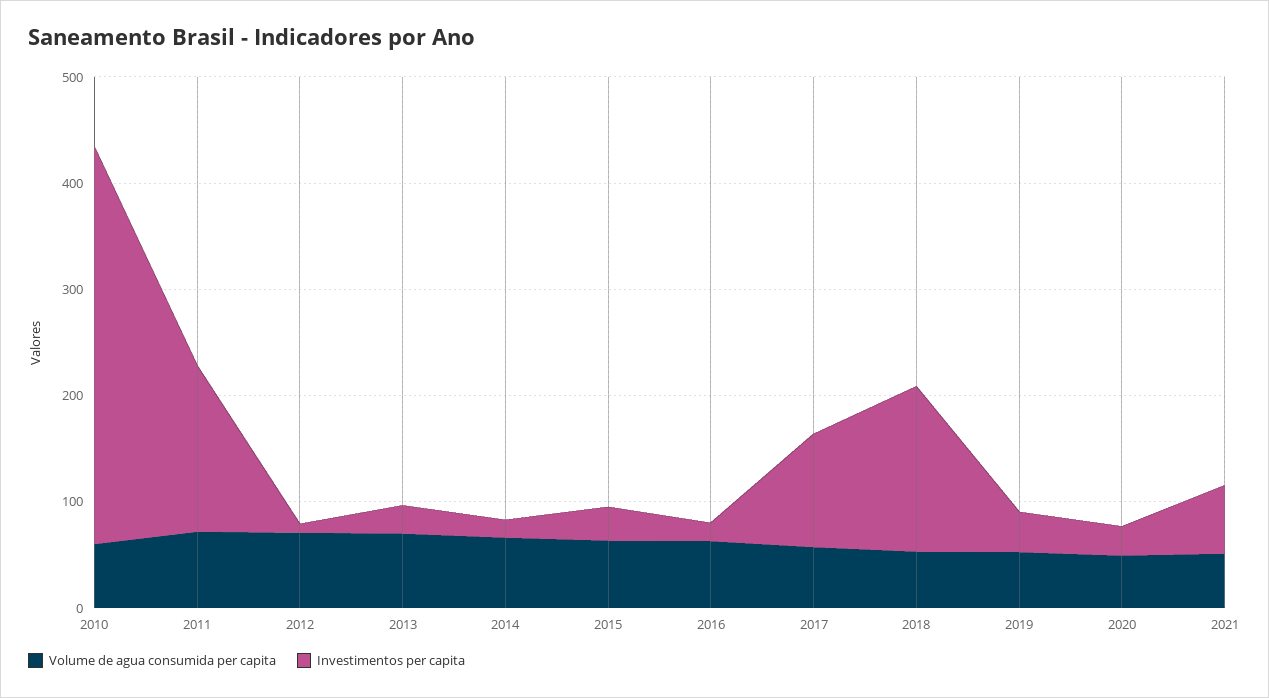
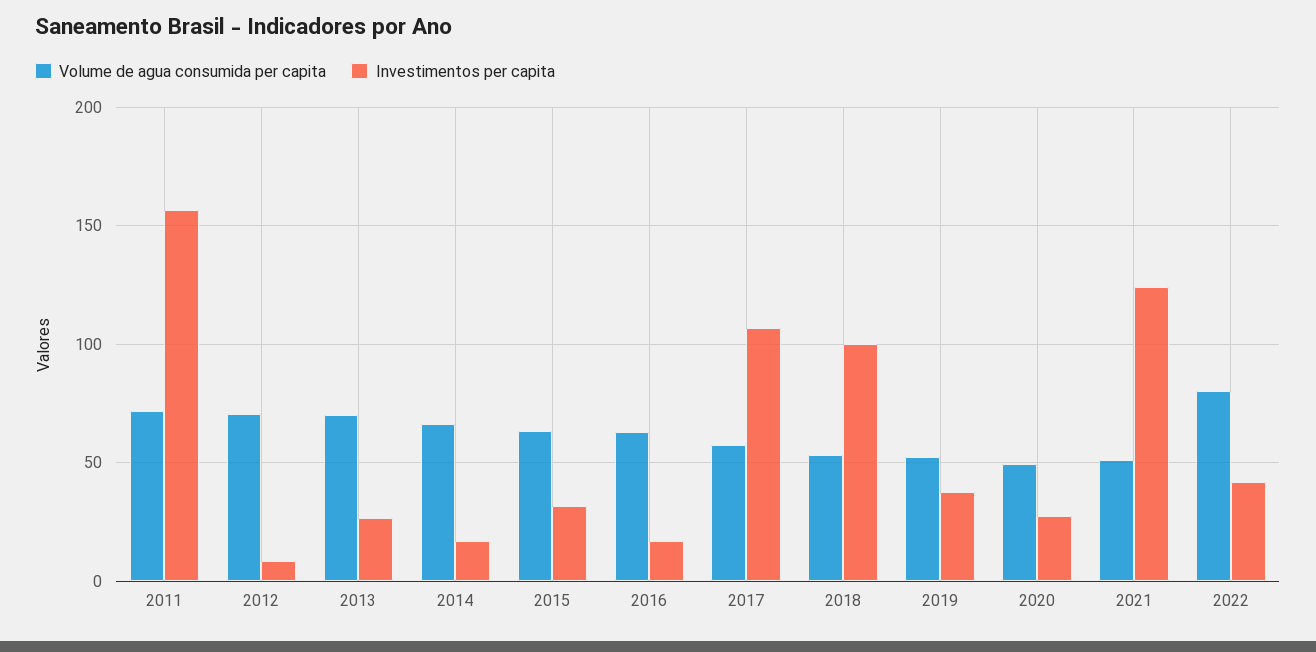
Volume de agua consumida per capita, 2010: 60 -> none
Investimentos per capita, 2010: 380 -> none
Investimentos per capita, 2018: 160 -> 100
Investimentos per capita, 2021: 60 -> 125
Volume de agua consumida per capita, 2022: none -> 80
Investimentos per capita, 2022: none -> 40

